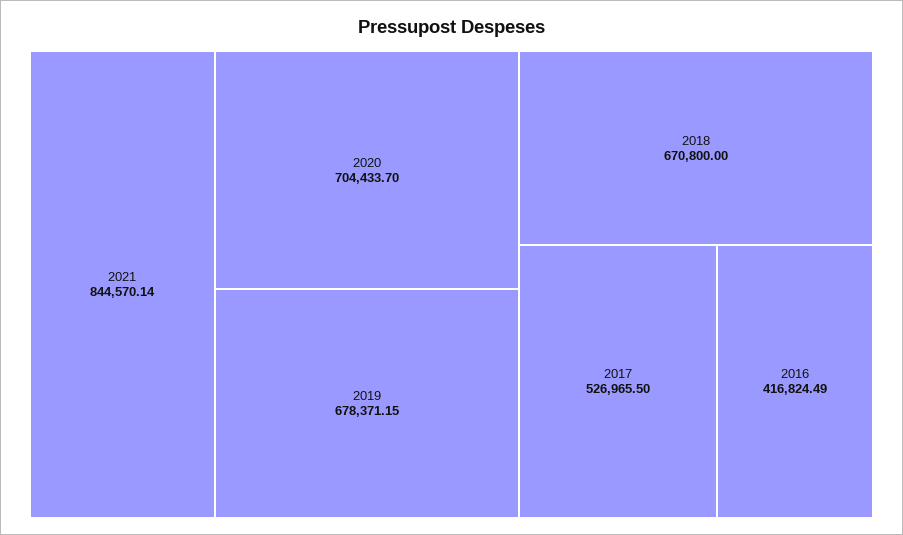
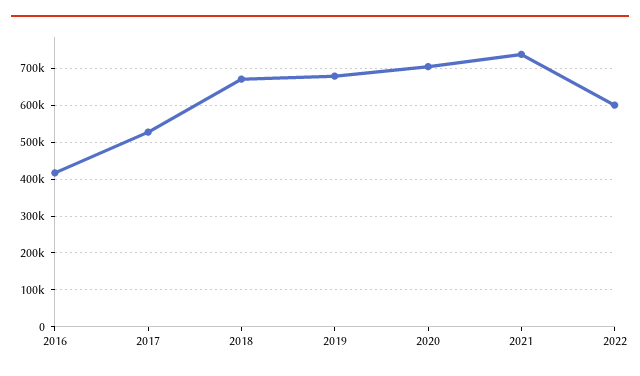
2021: 844570.14 -> 740000
2022: none -> 600000

